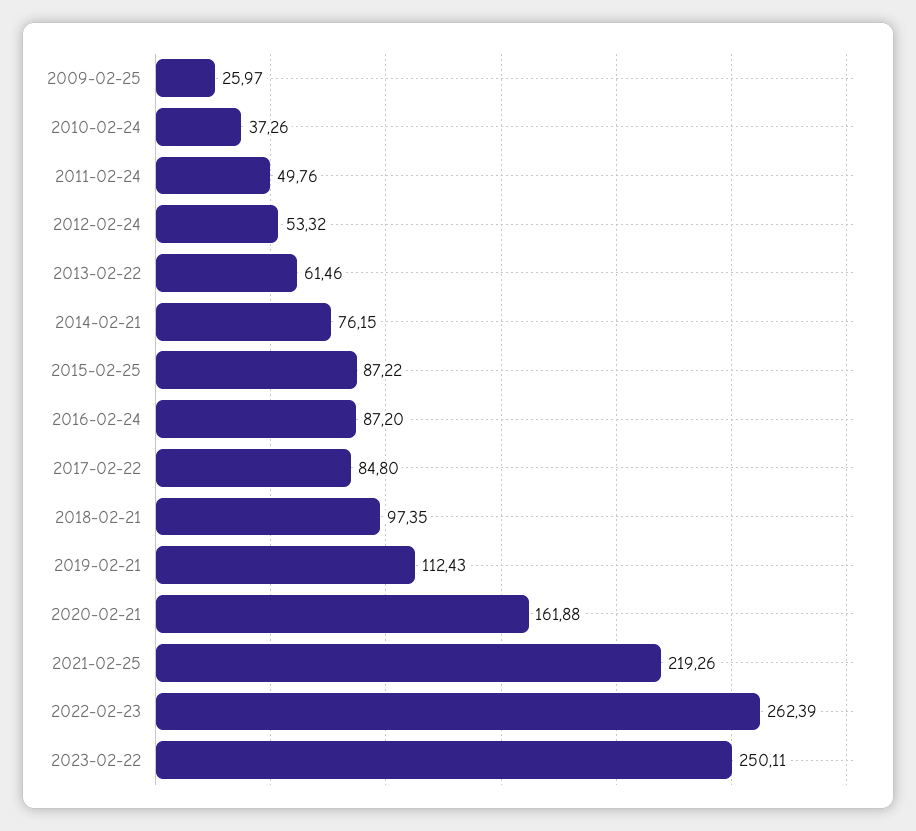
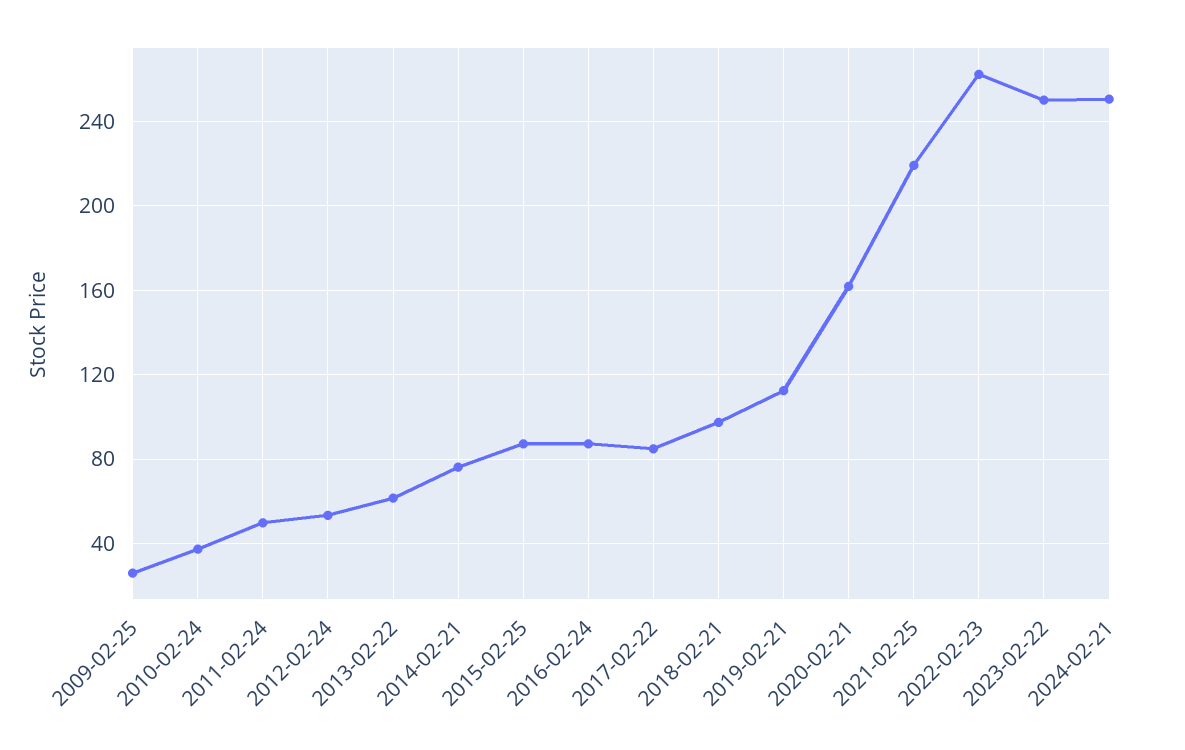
2024-02-21: none -> 250

